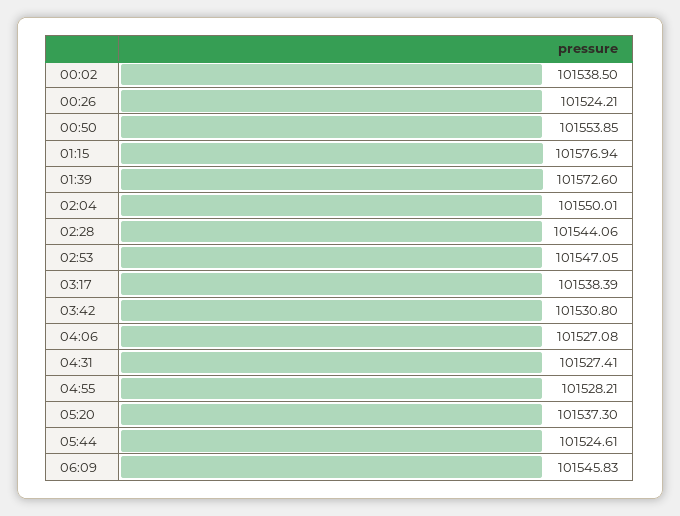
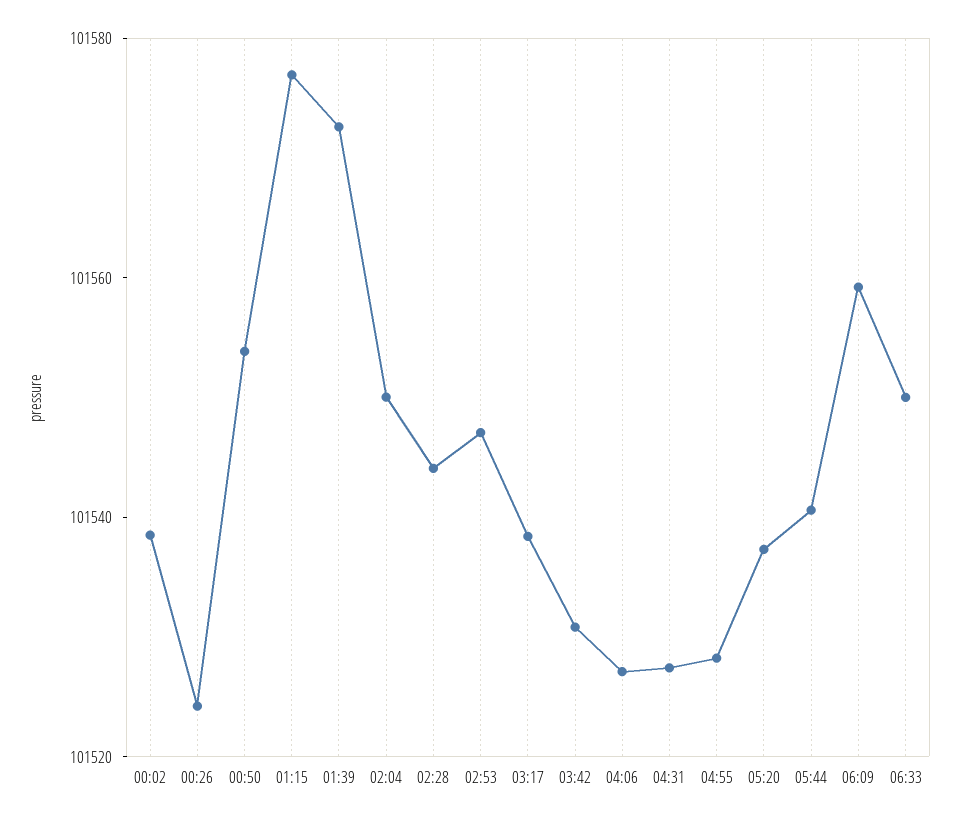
05:44: 101524.61 -> 101540
06:09: 101545.83 -> 101560
06:33: none -> 101550

